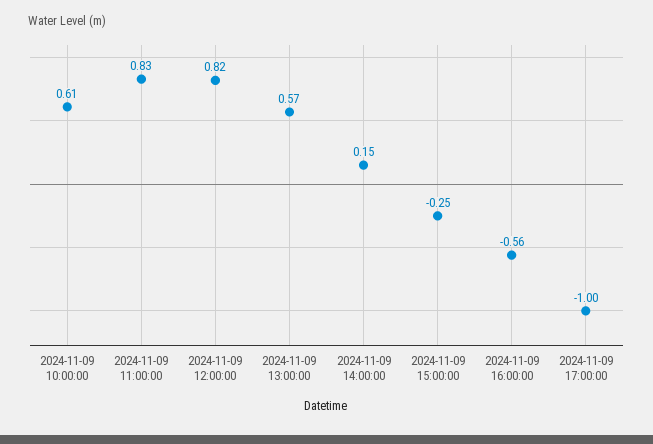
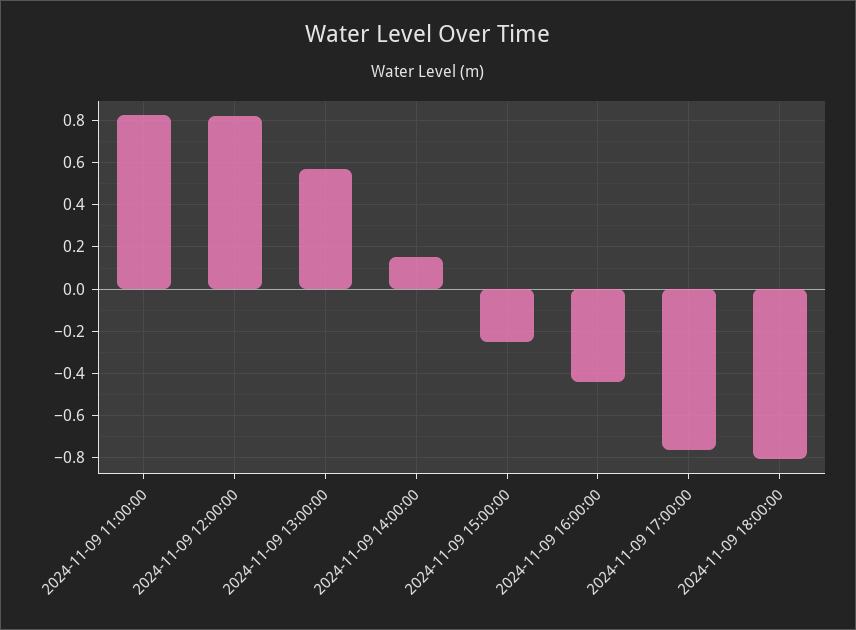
2024-11-09 10:00:00: 0.61 -> none
2024-11-09 16:00:00: -0.56 -> -0.45
2024-11-09 17:00:00: -1 -> -0.75
2024-11-09 18:00:00: none -> -0.8

